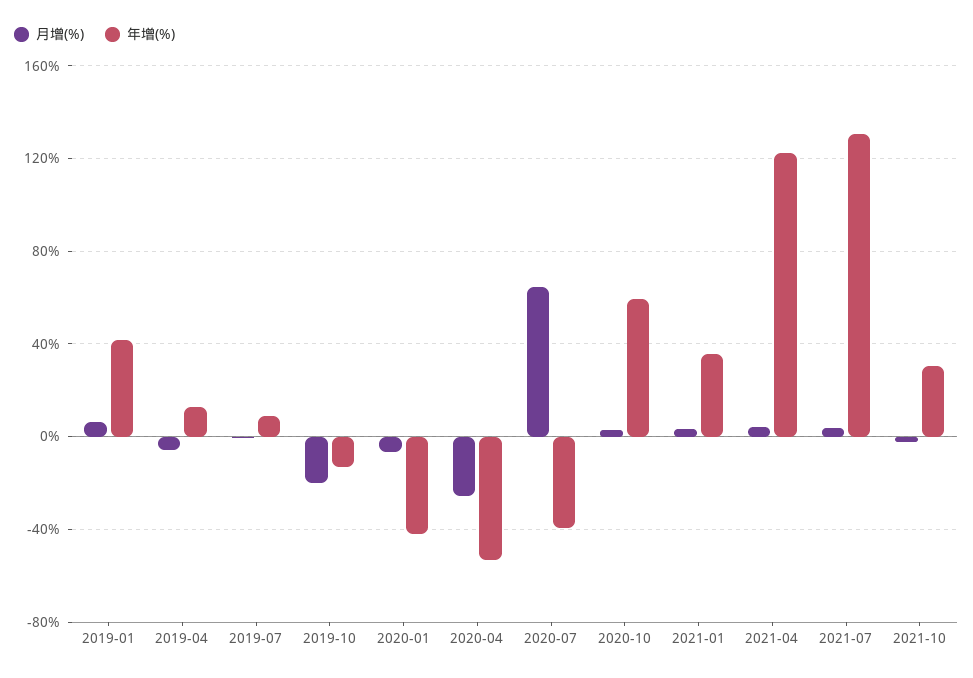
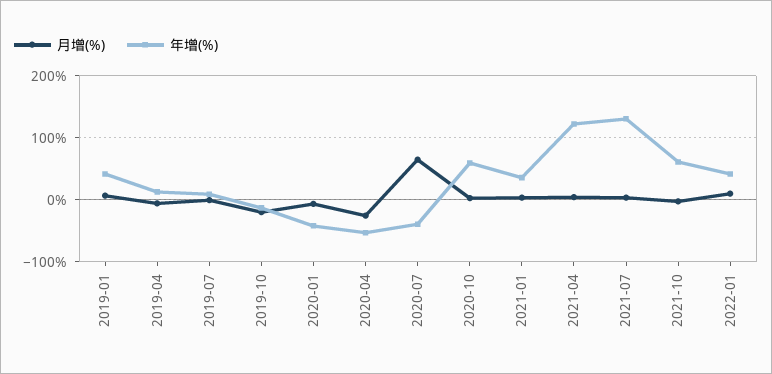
年增(%), 2021-10: 30 -> 60
月增(%), 2022-01: none -> 10
年增(%), 2022-01: none -> 40

